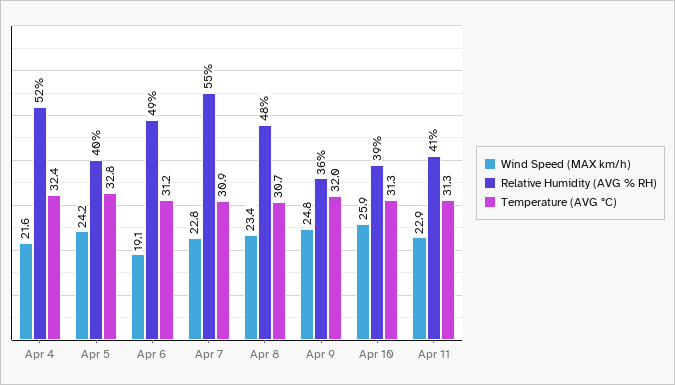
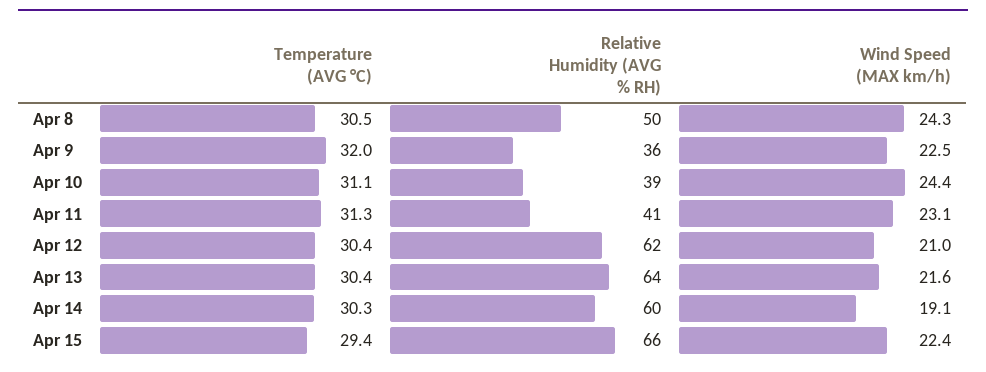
Wind Speed (MAX km/h), Apr 4: 21.6 -> none
Relative Humidity (AVG % RH), Apr 4: 52 -> none
Temperature (AVG °C), Apr 4: 32.4 -> none
Wind Speed (MAX km/h), Apr 5: 24.2 -> none
Relative Humidity (AVG % RH), Apr 5: 40 -> none
Temperature (AVG °C), Apr 5: 32.8 -> none
Wind Speed (MAX km/h), Apr 6: 19.1 -> none
Relative Humidity (AVG % RH), Apr 6: 49 -> none
Temperature (AVG °C), Apr 6: 31.2 -> none
Wind Speed (MAX km/h), Apr 7: 22.8 -> none
Relative Humidity (AVG % RH), Apr 7: 55 -> none
Temperature (AVG °C), Apr 7: 30.9 -> none
Wind Speed (MAX km/h), Apr 8: 23.4 -> 24.3
Relative Humidity (AVG % RH), Apr 8: 48 -> 50
Temperature (AVG °C), Apr 8: 30.7 -> 30.5
Wind Speed (MAX km/h), Apr 9: 24.8 -> 22.5
Wind Speed (MAX km/h), Apr 10: 25.9 -> 24.4
Temperature (AVG °C), Apr 10: 31.3 -> 31.1
Wind Speed (MAX km/h), Apr 11: 22.9 -> 23.1
Temperature (AVG °C), Apr 12: none -> 30.4
Relative Humidity (AVG % RH), Apr 12: none -> 62
Wind Speed (MAX km/h), Apr 12: none -> 21
Temperature (AVG °C), Apr 13: none -> 30.4
Relative Humidity (AVG % RH), Apr 13: none -> 64
Wind Speed (MAX km/h), Apr 13: none -> 21.6
Temperature (AVG °C), Apr 14: none -> 30.3
Relative Humidity (AVG % RH), Apr 14: none -> 60
Wind Speed (MAX km/h), Apr 14: none -> 19.1
Temperature (AVG °C), Apr 15: none -> 29.4
Relative Humidity (AVG % RH), Apr 15: none -> 66
Wind Speed (MAX km/h), Apr 15: none -> 22.4

